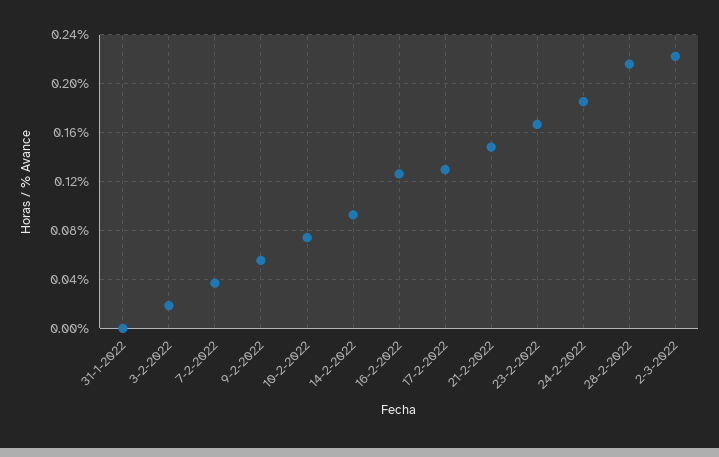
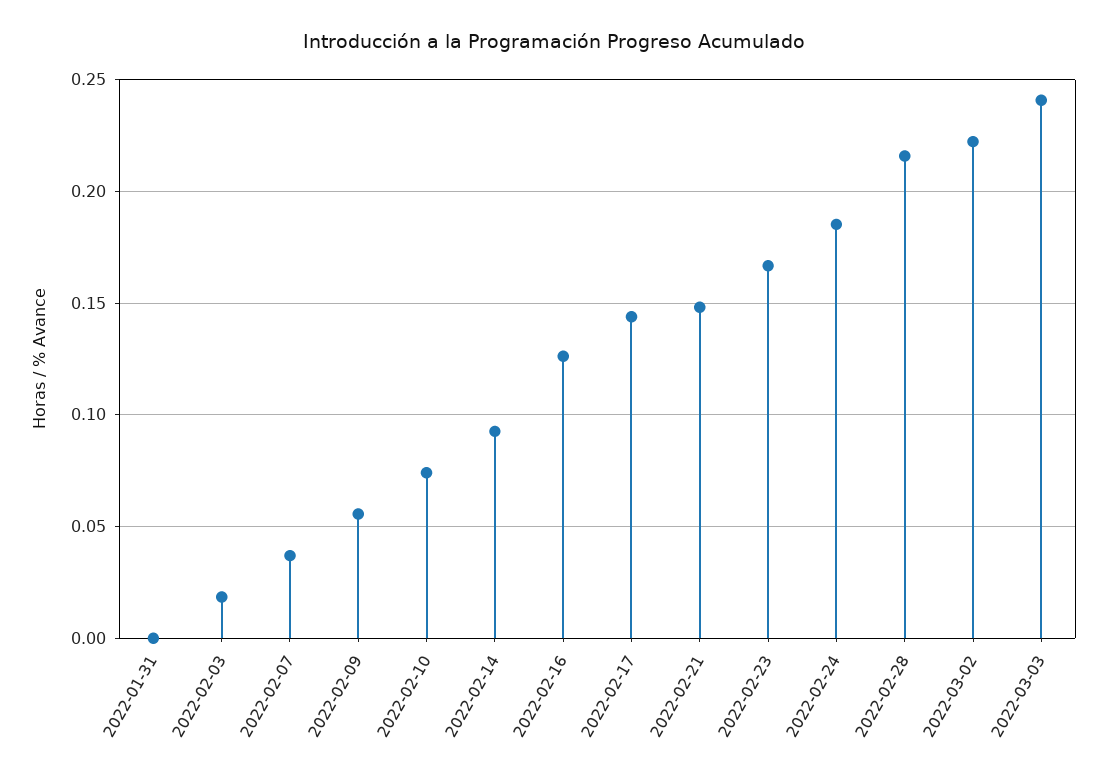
17-2-2022: 0.13 -> 0.145
2022-03-03: none -> 0.24

